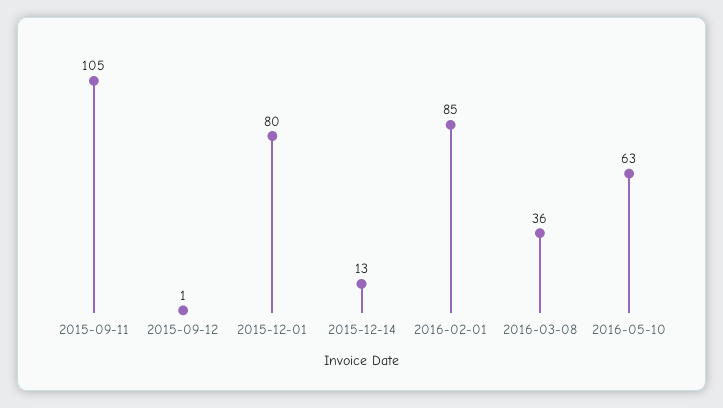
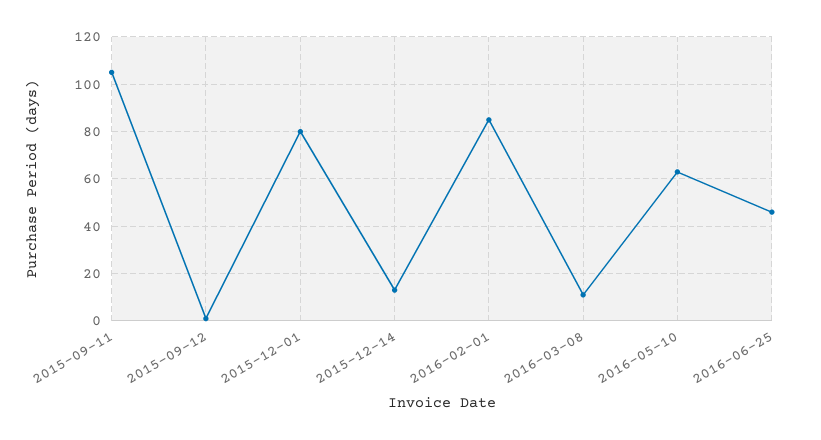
2016-03-08: 36 -> 10
2016-06-25: none -> 45

